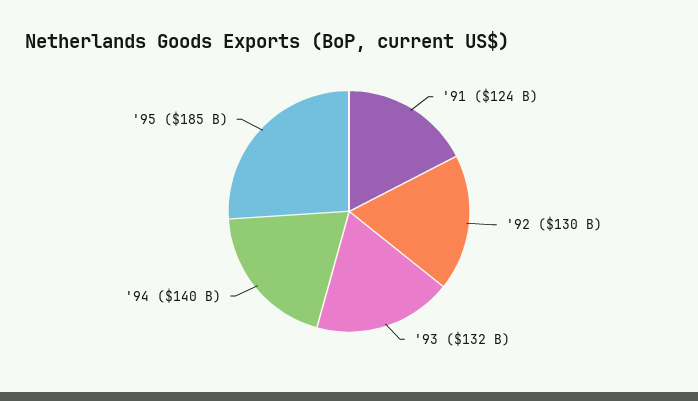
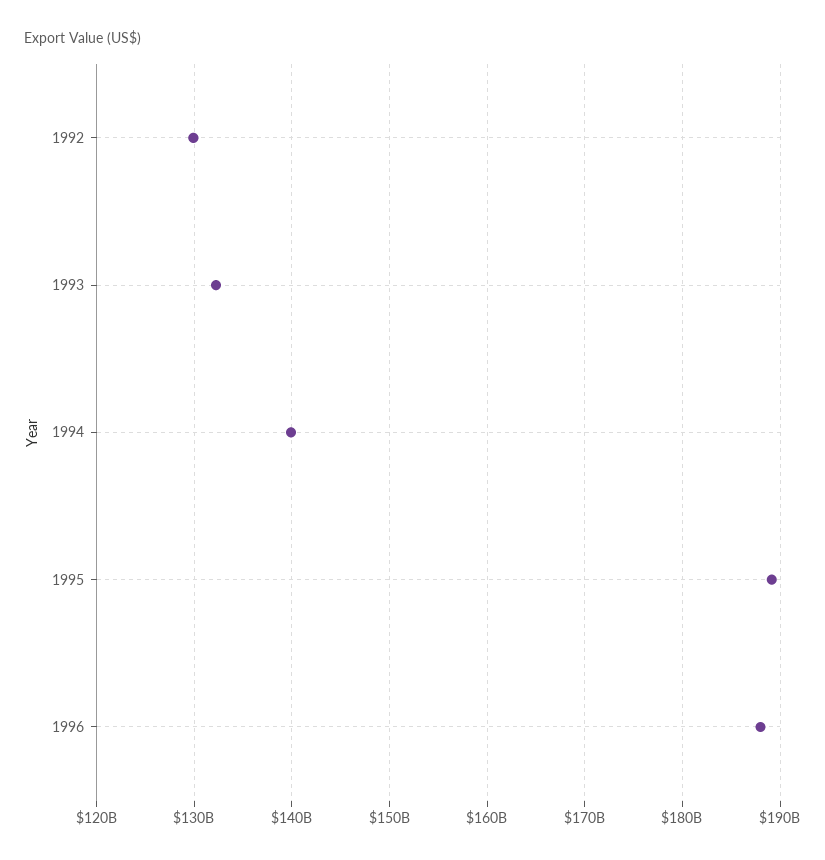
'91: 124000000000 -> none
'95: 185000000000 -> 189000000000
1996: none -> 188000000000

